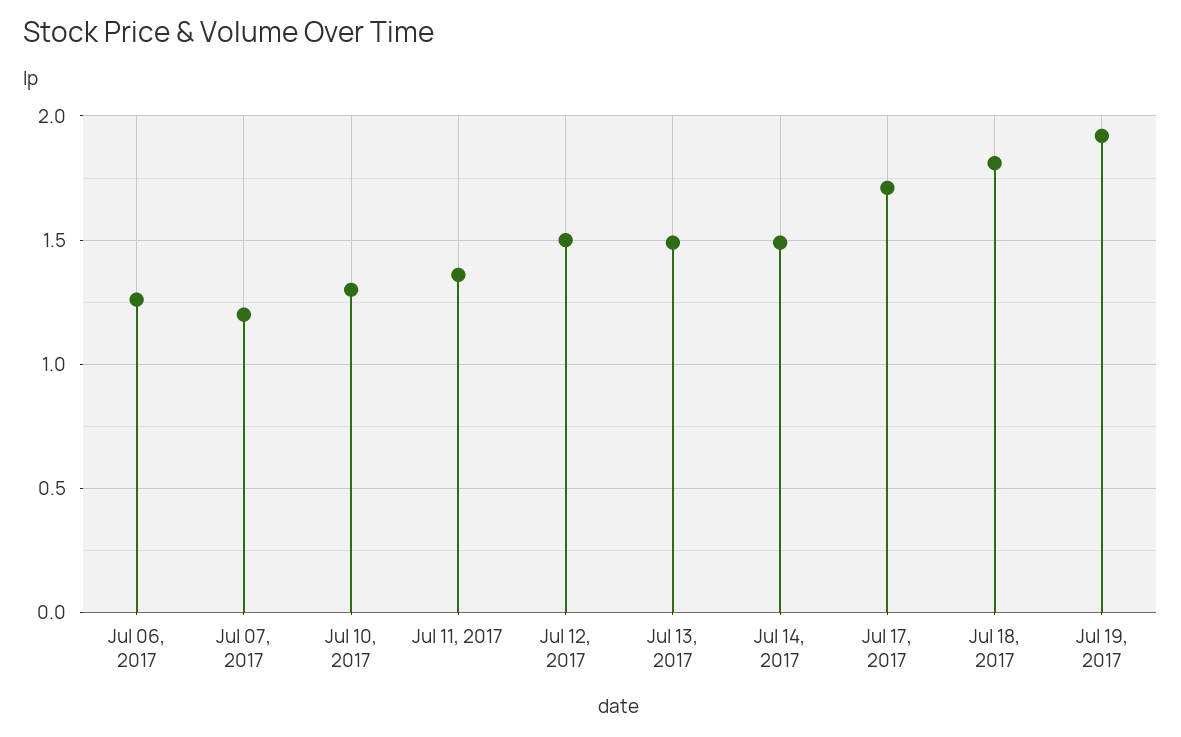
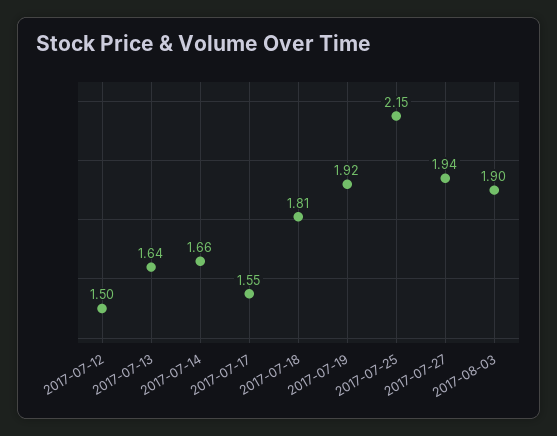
Jul 06, 2017: 1.25 -> none
Jul 07, 2017: 1.2 -> none
Jul 10, 2017: 1.3 -> none
Jul 11, 2017: 1.35 -> none
Jul 13, 2017: 1.5 -> 1.64
Jul 14, 2017: 1.5 -> 1.66
Jul 17, 2017: 1.7 -> 1.55
2017-07-25: none -> 2.15
2017-07-27: none -> 1.94
2017-08-03: none -> 1.9

